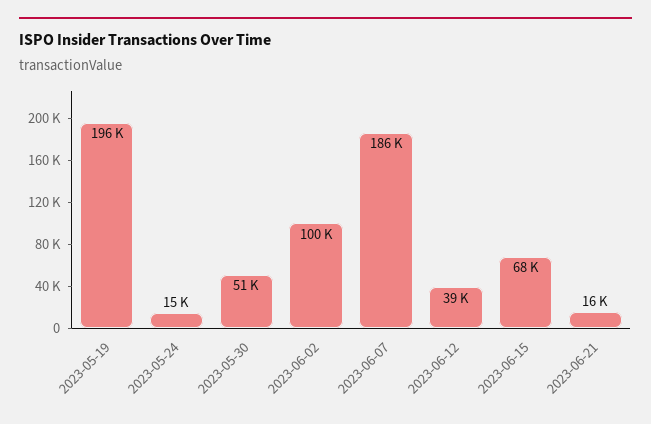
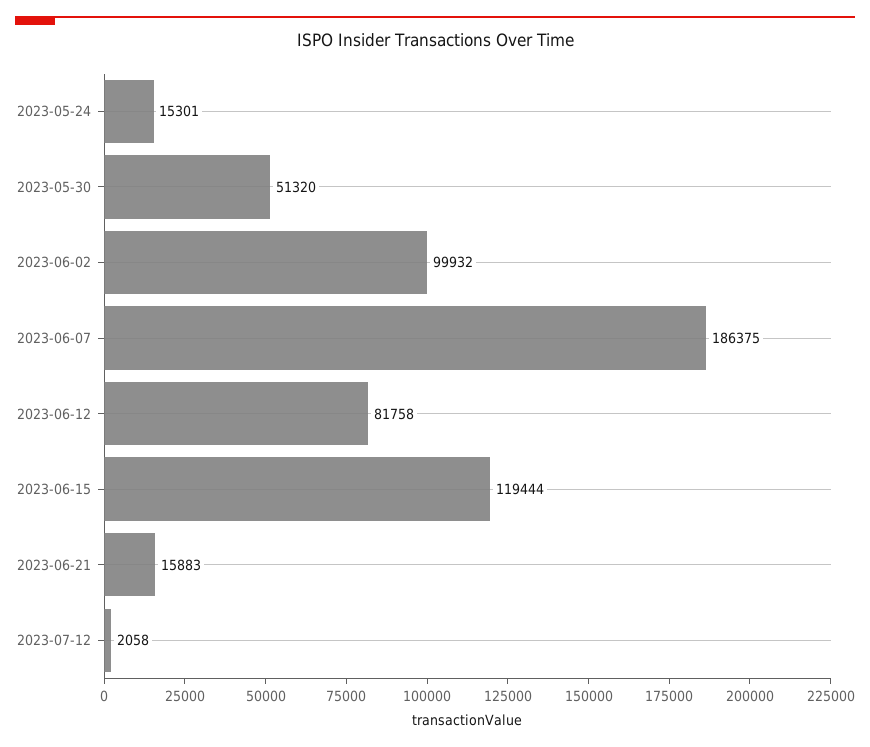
2023-05-19: 196000 -> none
2023-06-12: 39000 -> 81758
2023-06-15: 68000 -> 119444
2023-07-12: none -> 2058

